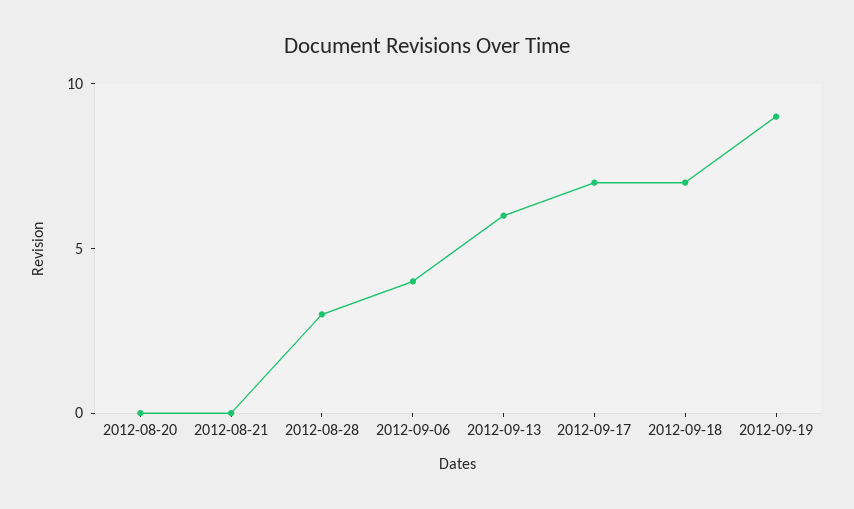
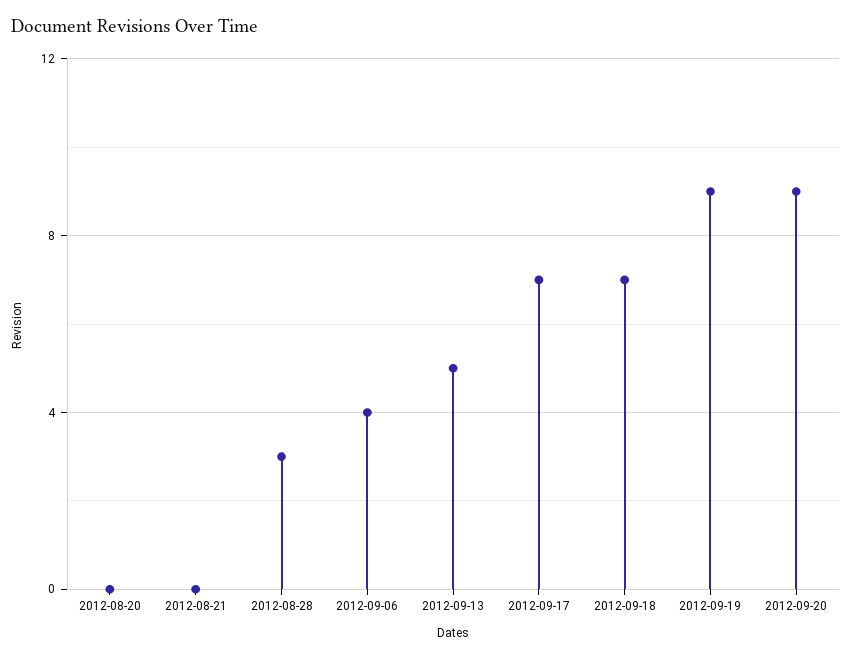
2012-09-13: 6 -> 5
2012-09-20: none -> 9

